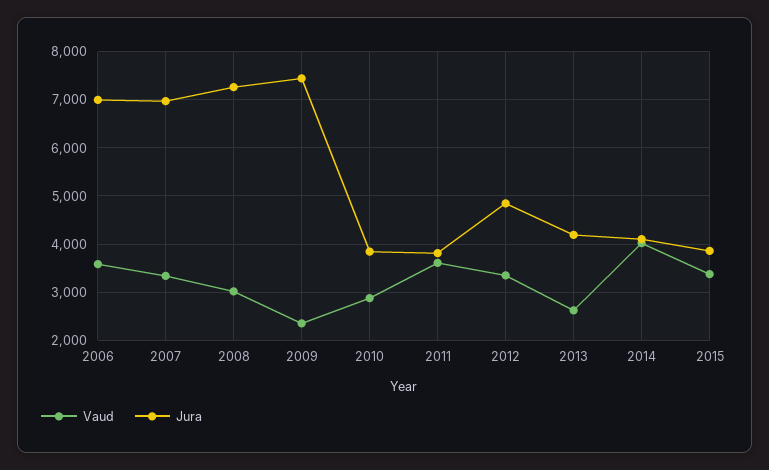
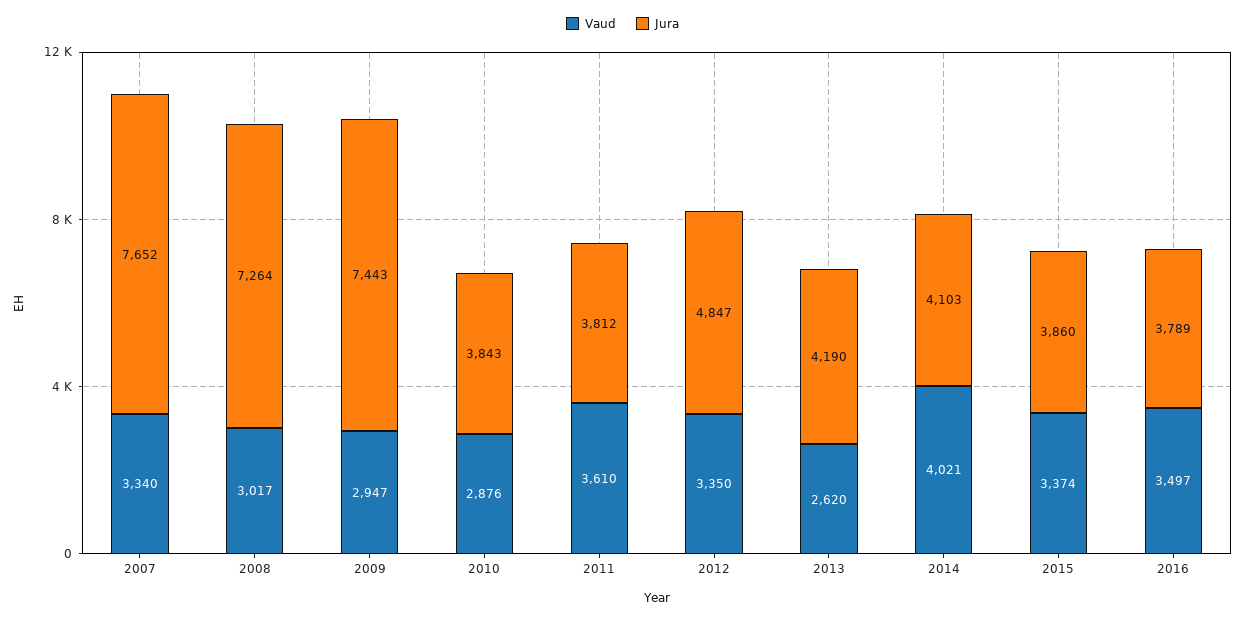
Vaud, 2006: 3600 -> none
Jura, 2006: 7000 -> none
Jura, 2007: 7000 -> 7652
Vaud, 2009: 2400 -> 2947
Vaud, 2016: none -> 3497
Jura, 2016: none -> 3789

